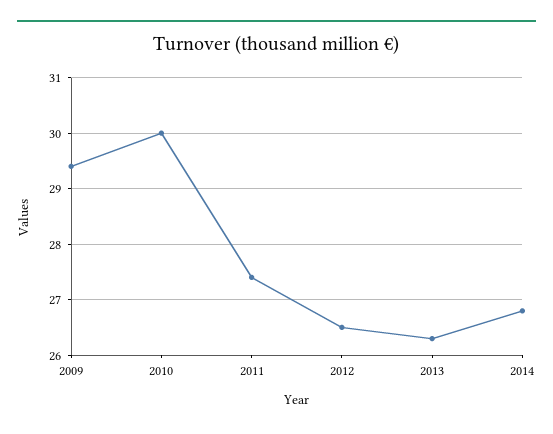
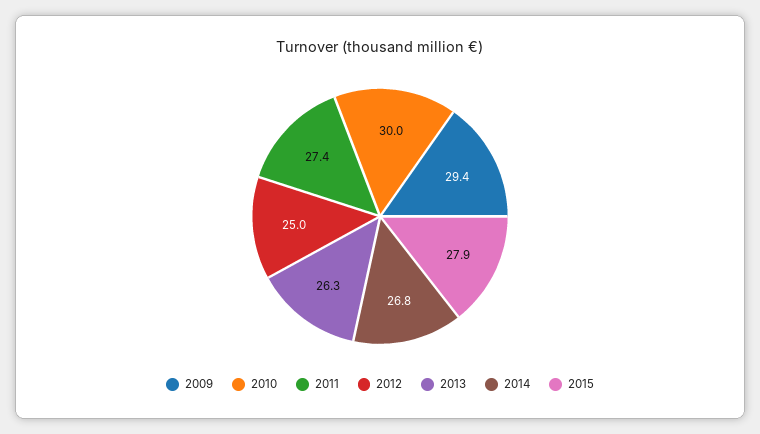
2012: 26.5 -> 25
2015: none -> 27.9

